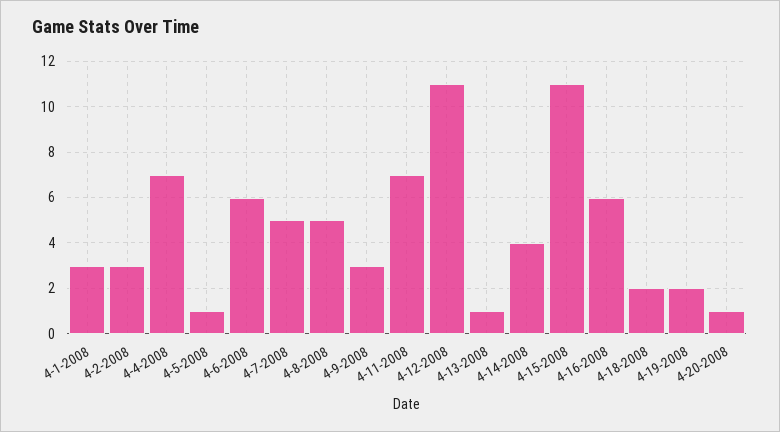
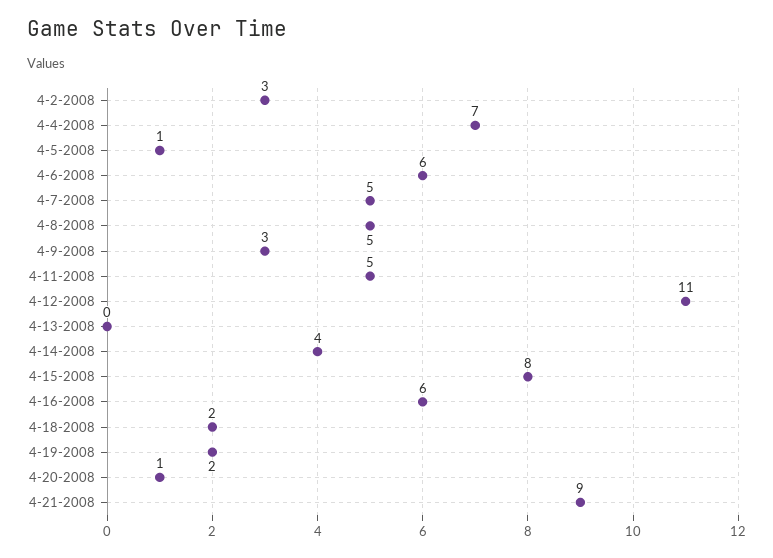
4-1-2008: 3 -> none
4-11-2008: 7 -> 5
4-13-2008: 1 -> 0
4-15-2008: 11 -> 8
4-21-2008: none -> 9

